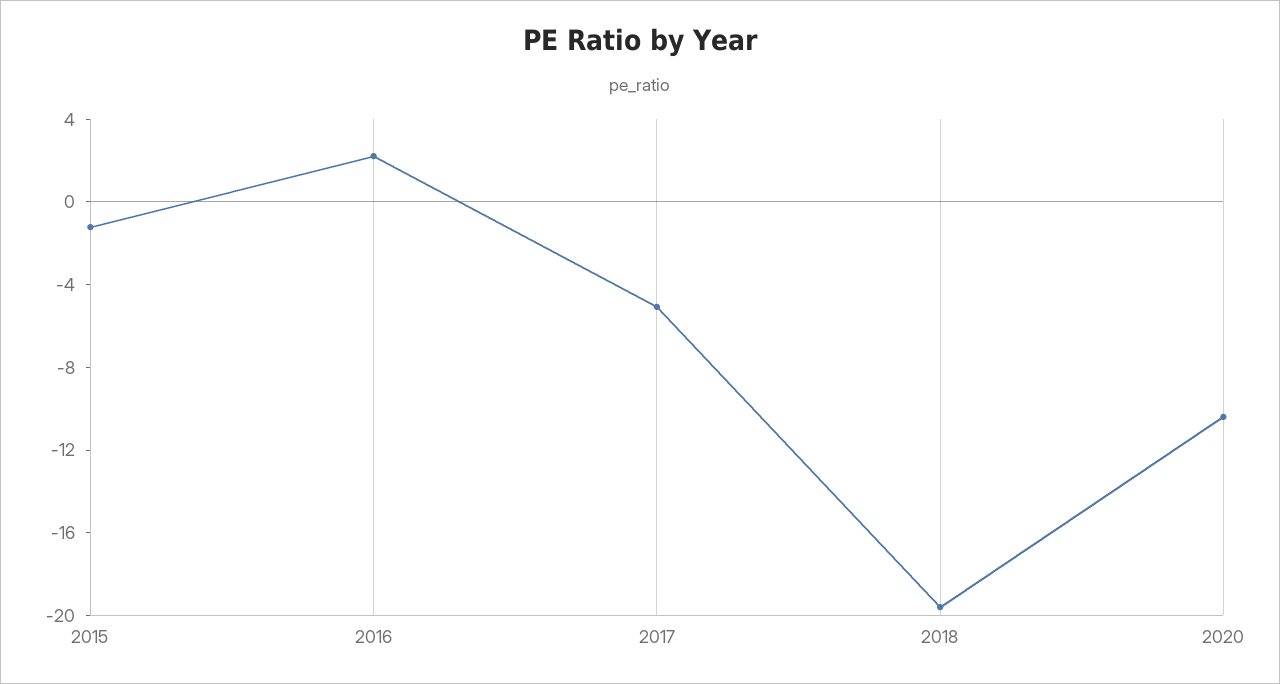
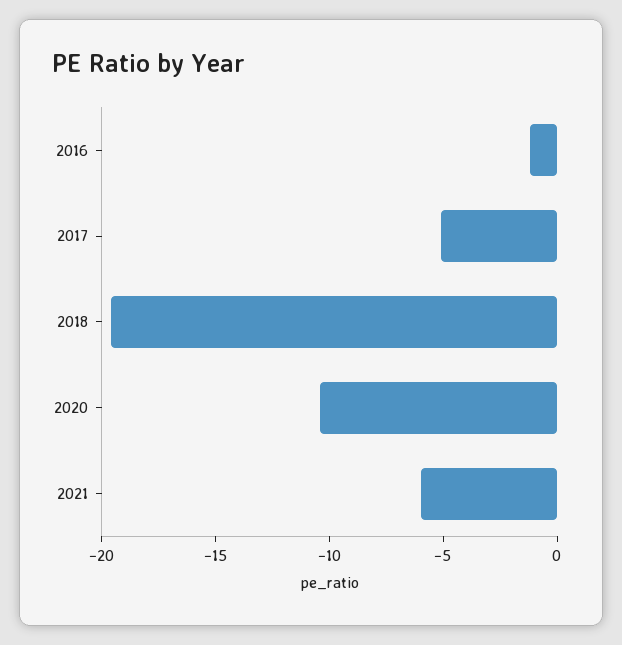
2015: -1 -> none
2016: 2 -> -1
2021: none -> -6

